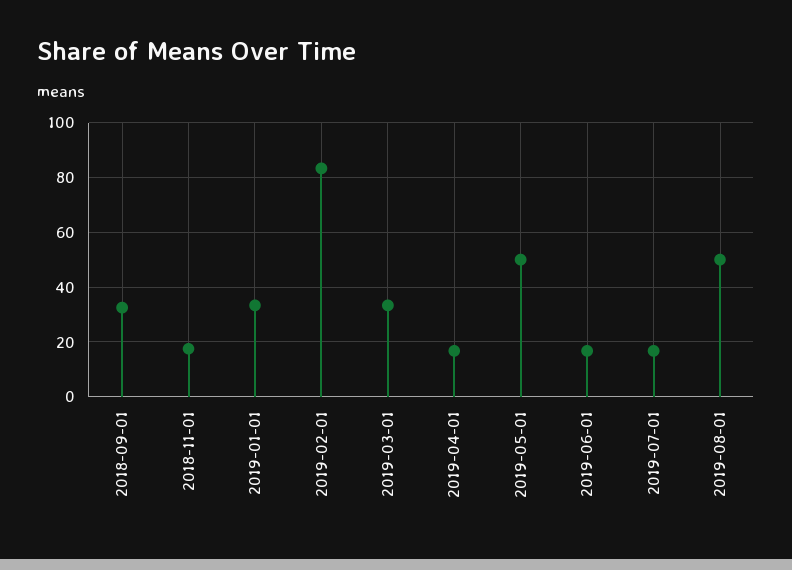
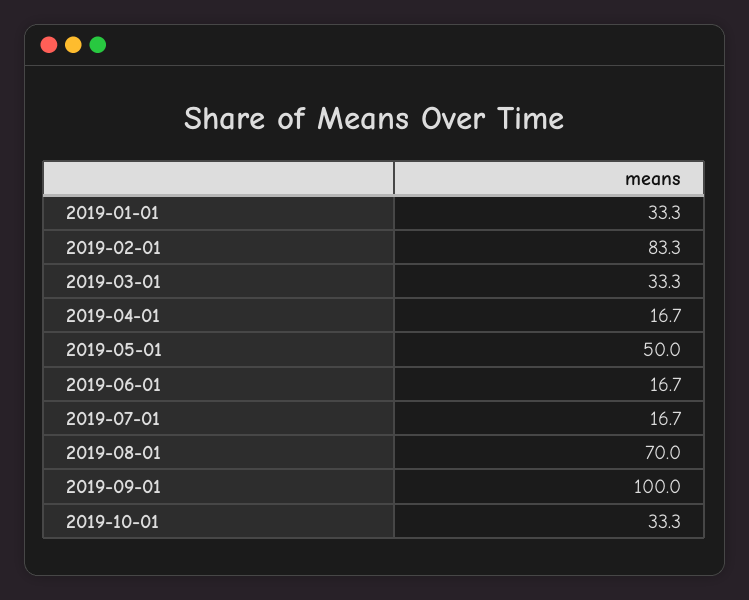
2018-09-01: 32.5 -> none
2018-11-01: 17.5 -> none
2019-08-01: 50 -> 70
2019-09-01: none -> 100
2019-10-01: none -> 33.3

